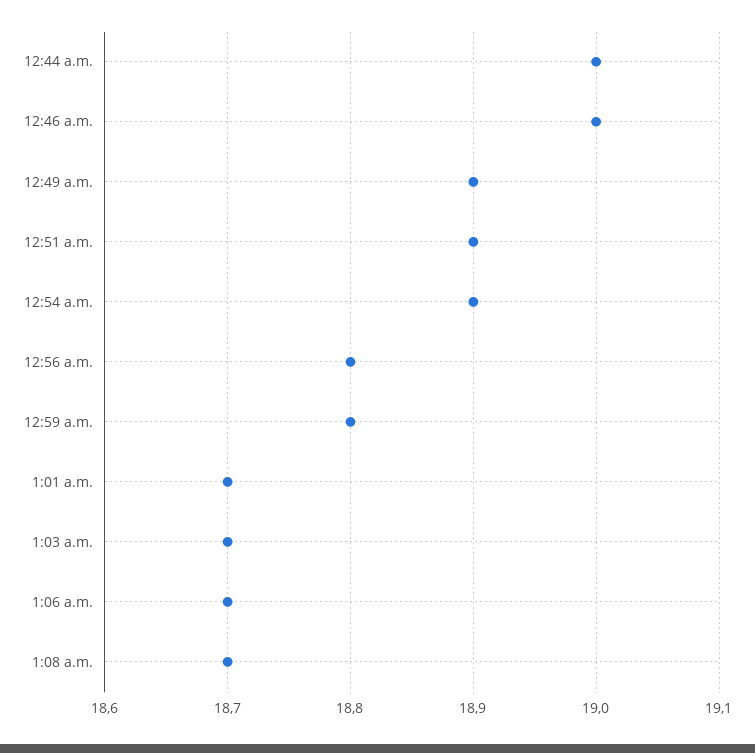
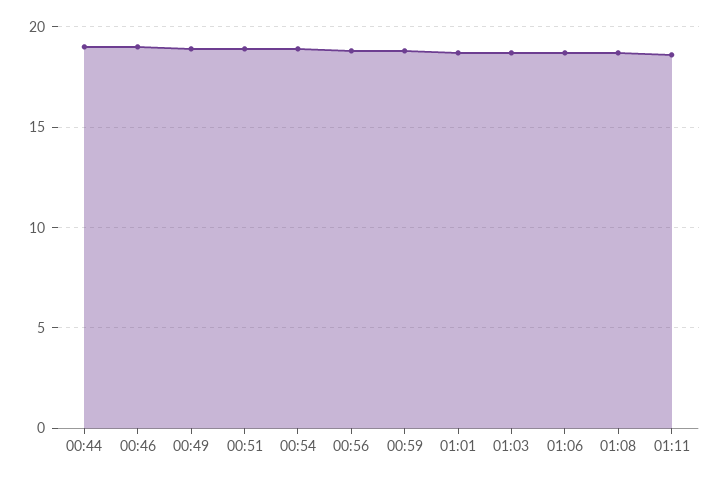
01:11: none -> 18.5

